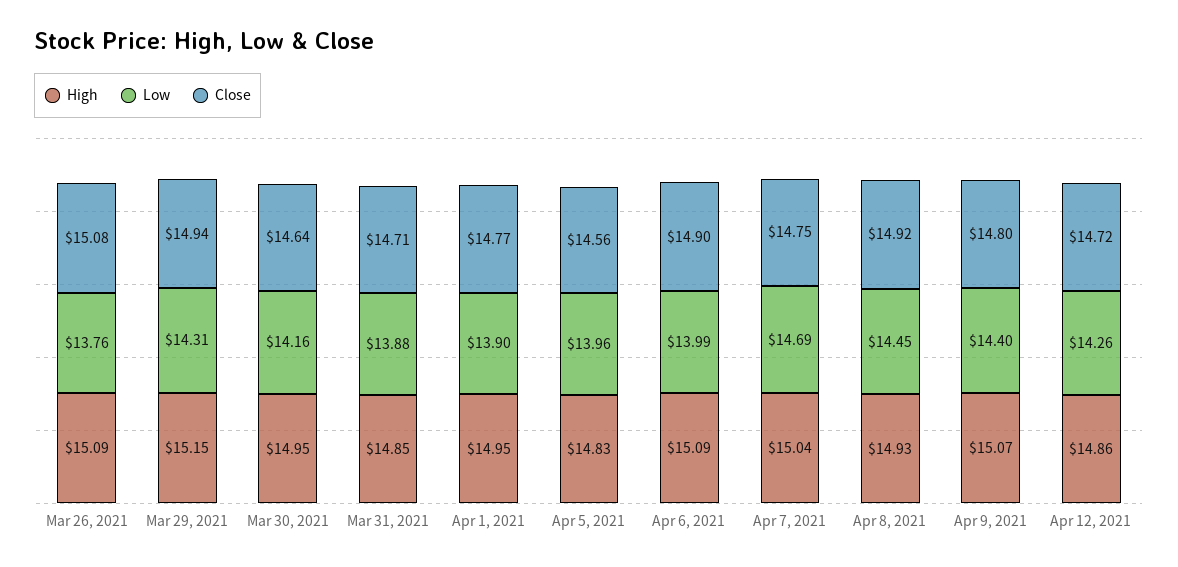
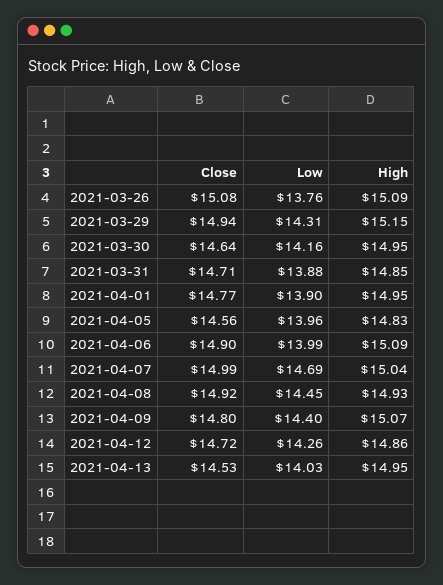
Close, Apr 7, 2021: 14.75 -> 14.99
Close, 2021-04-13: none -> 14.53
Low, 2021-04-13: none -> 14.03
High, 2021-04-13: none -> 14.95

